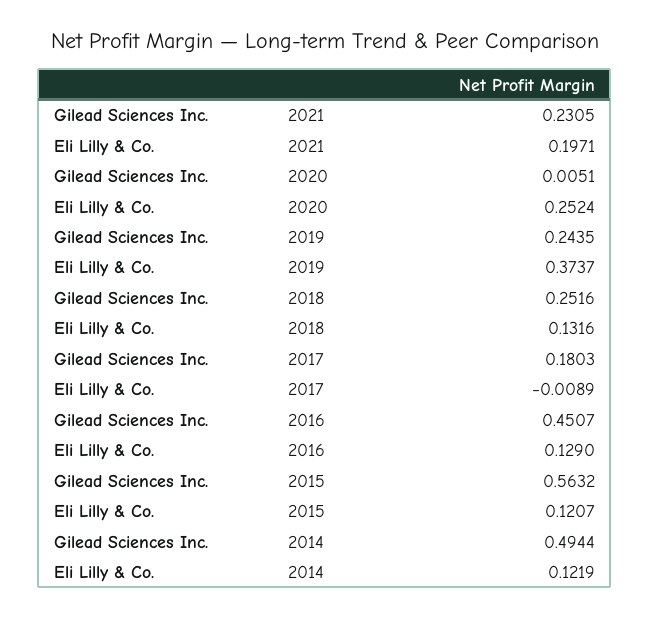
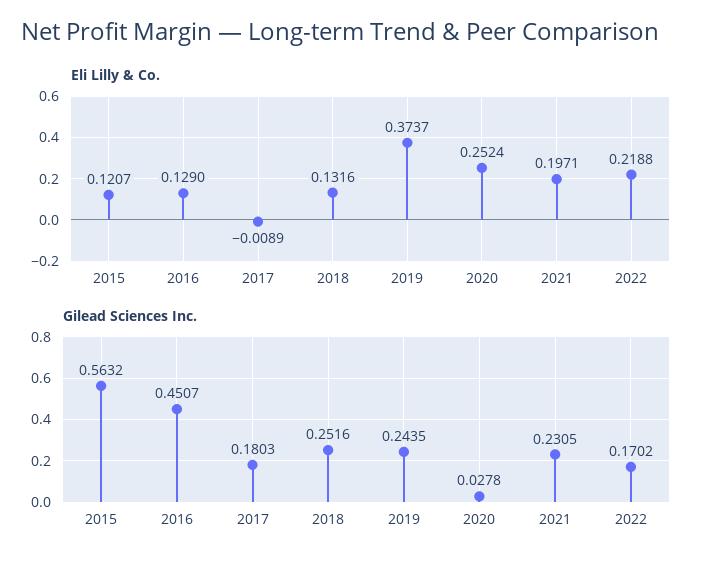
Gilead Sciences Inc., 2020: 0.0051 -> 0.0278
Gilead Sciences Inc., 2014: 0.4944 -> none
Eli Lilly & Co., 2014: 0.1219 -> none
Eli Lilly & Co., 2022: none -> 0.2188
Gilead Sciences Inc., 2022: none -> 0.1702

